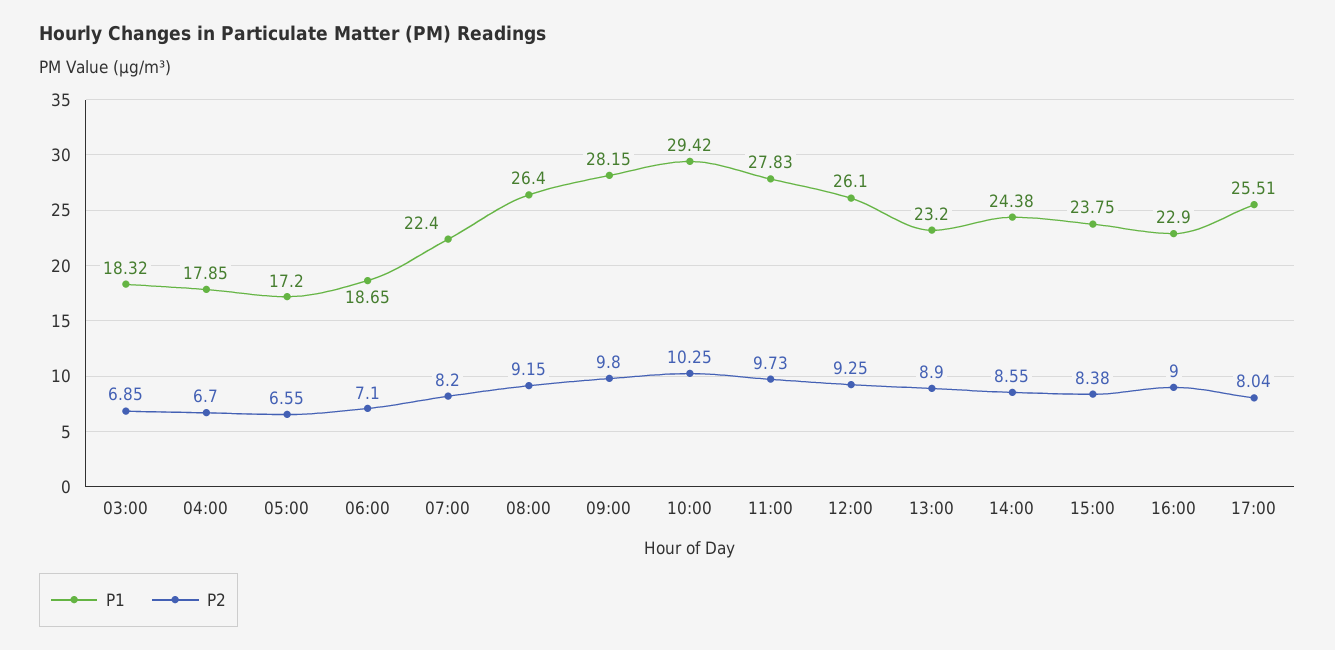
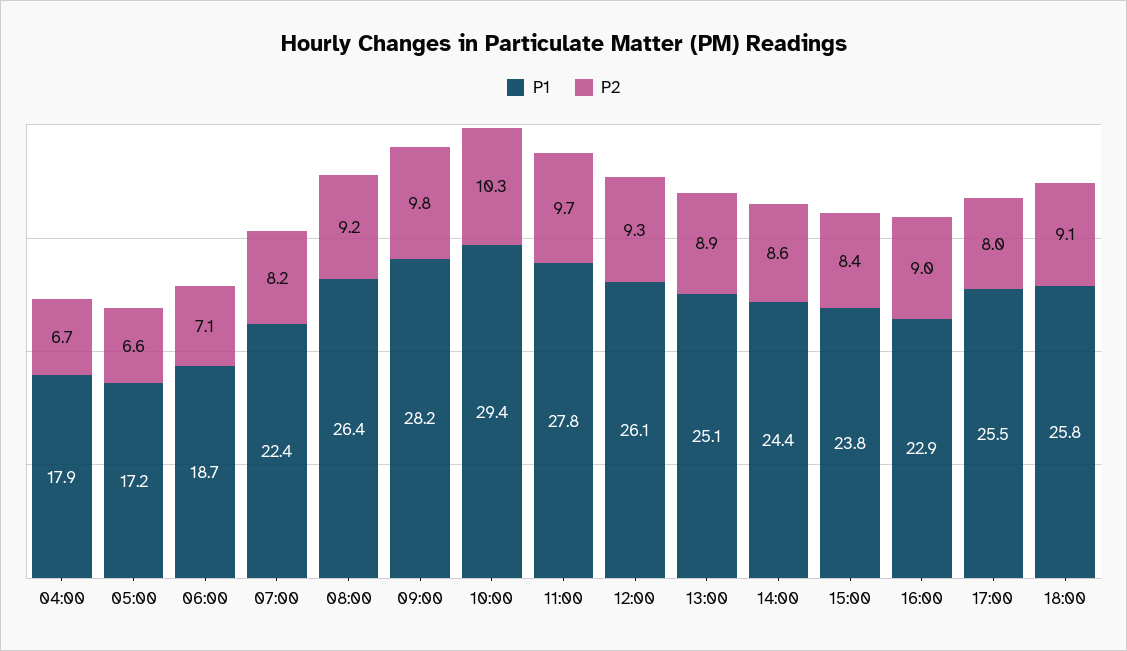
P1, 03:00: 18.32 -> none
P2, 03:00: 6.85 -> none
P1, 13:00: 23.2 -> 25.1
P1, 18:00: none -> 25.8
P2, 18:00: none -> 9.1

